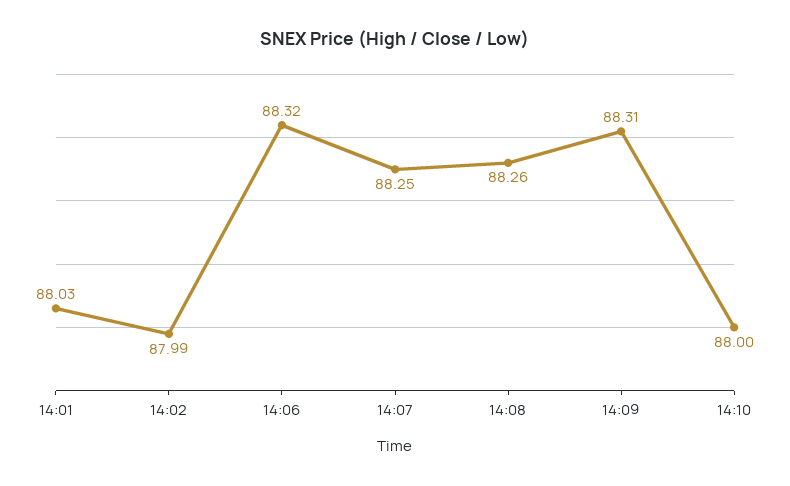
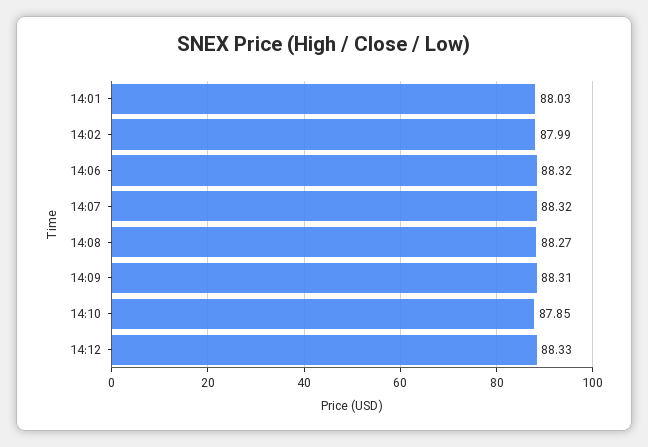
14:07: 88.25 -> 88.32
14:08: 88.26 -> 88.27
14:10: 88 -> 87.85
14:12: none -> 88.33

